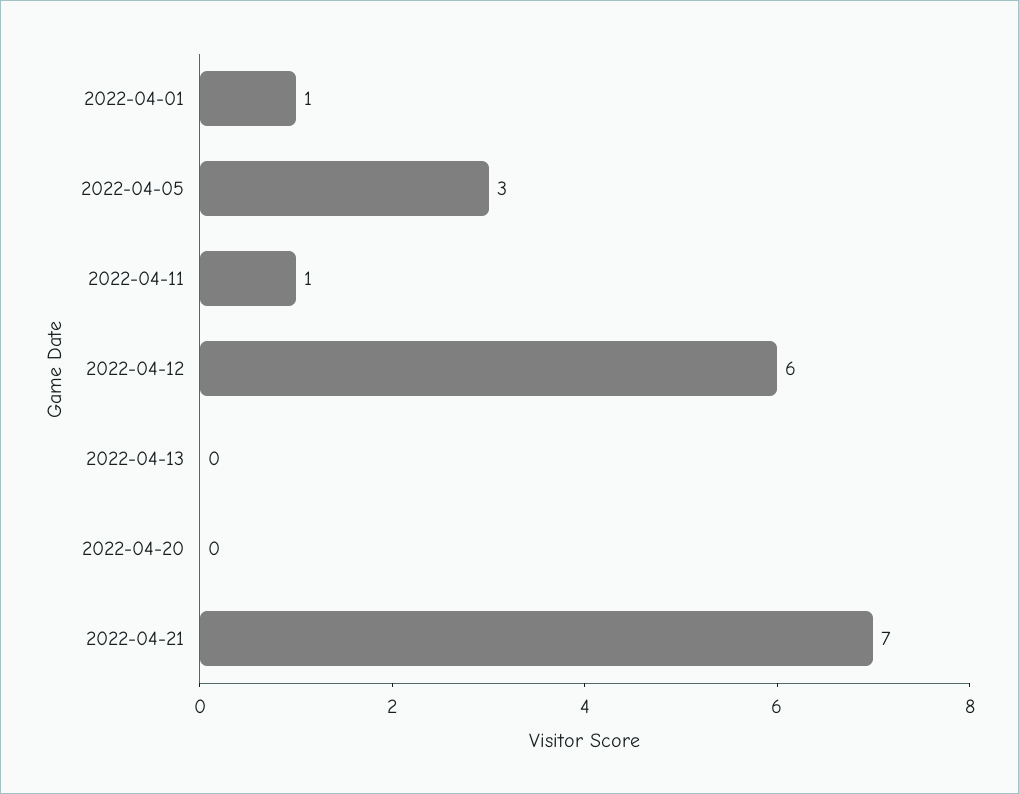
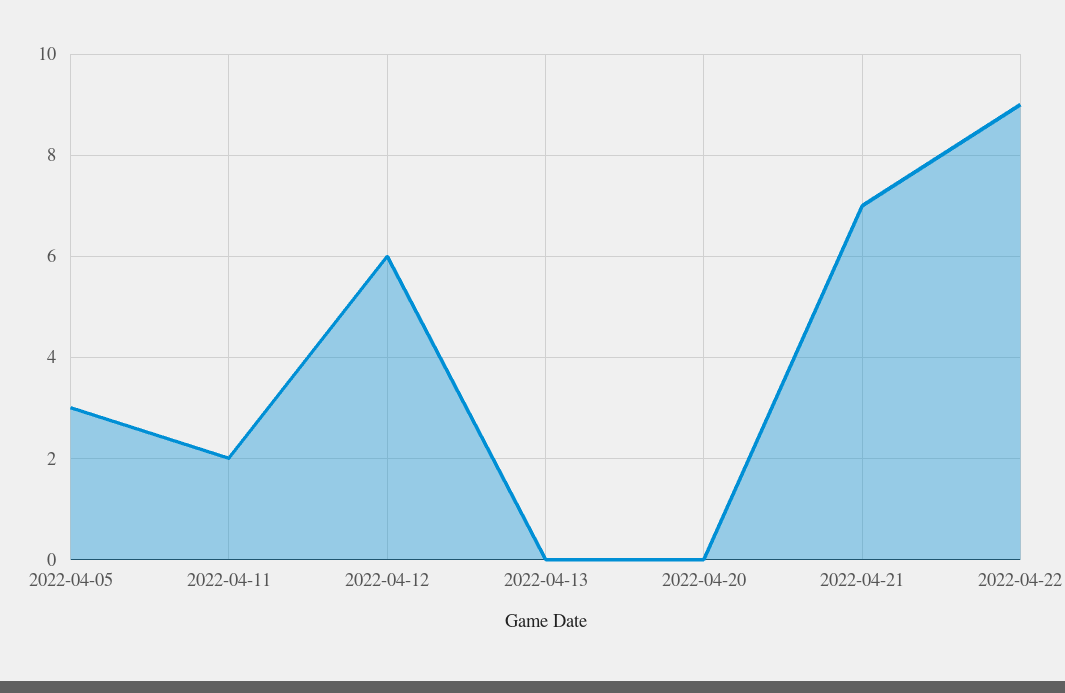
2022-04-01: 1 -> none
2022-04-11: 1 -> 2
2022-04-22: none -> 9

